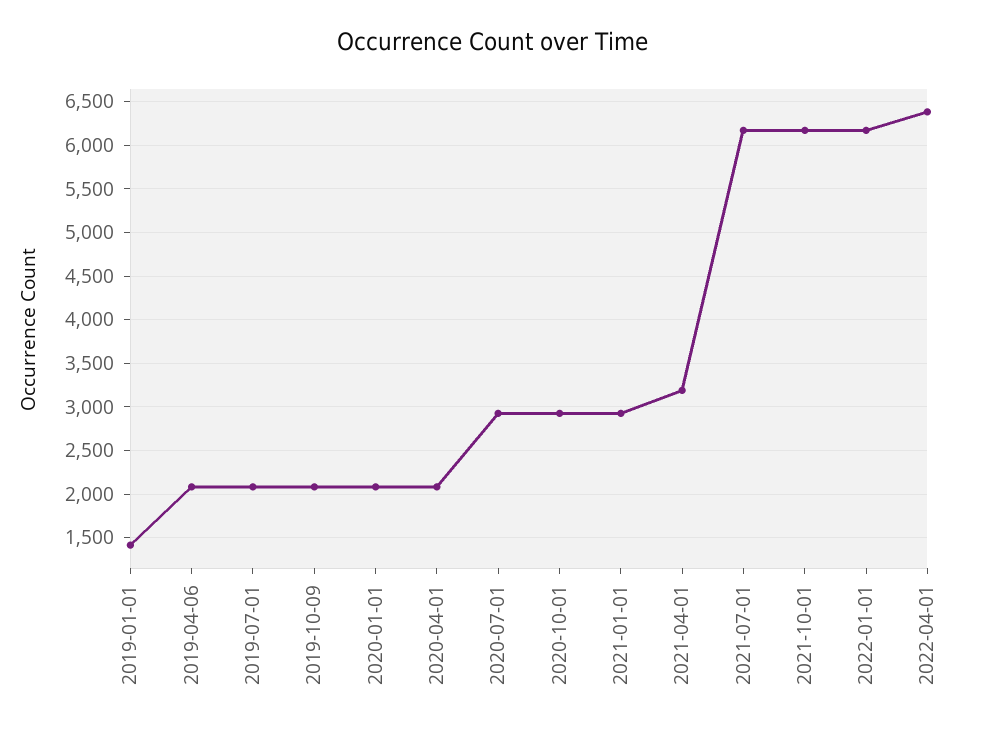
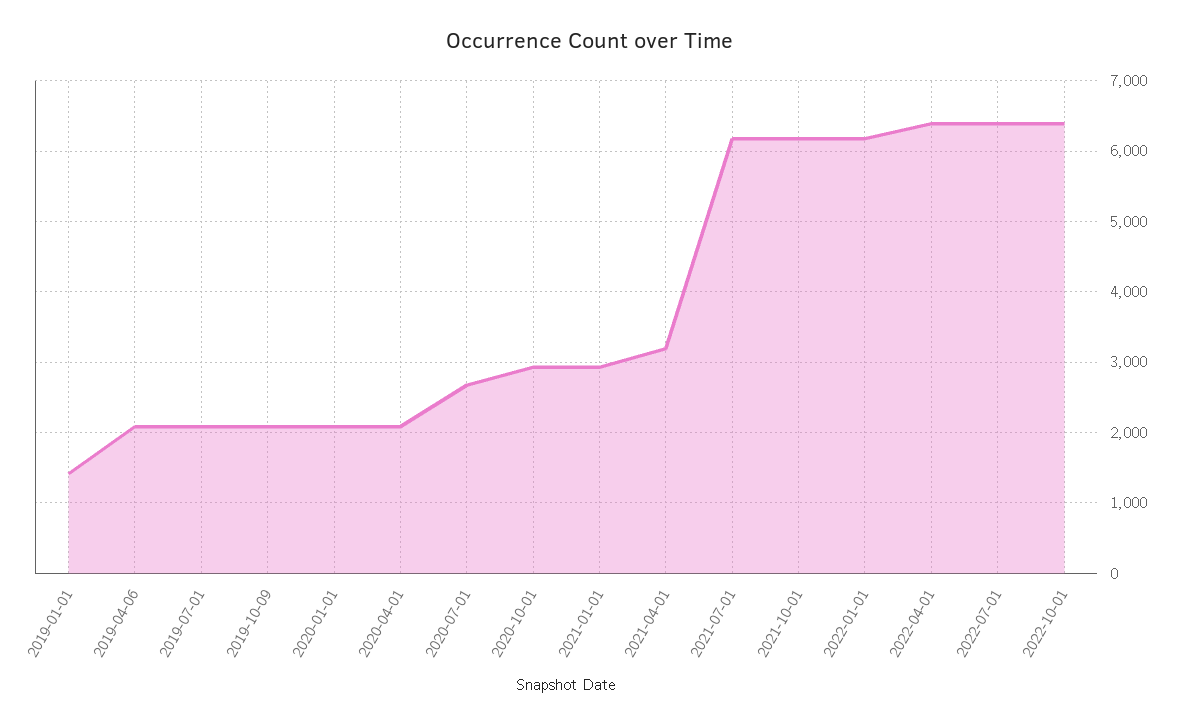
2020-07-01: 2900 -> 2700
2022-07-01: none -> 6400
2022-10-01: none -> 6400

